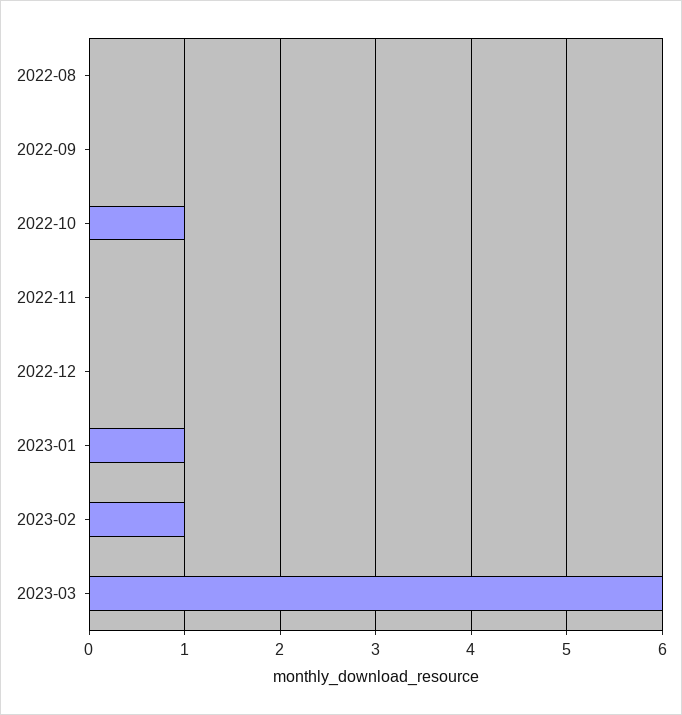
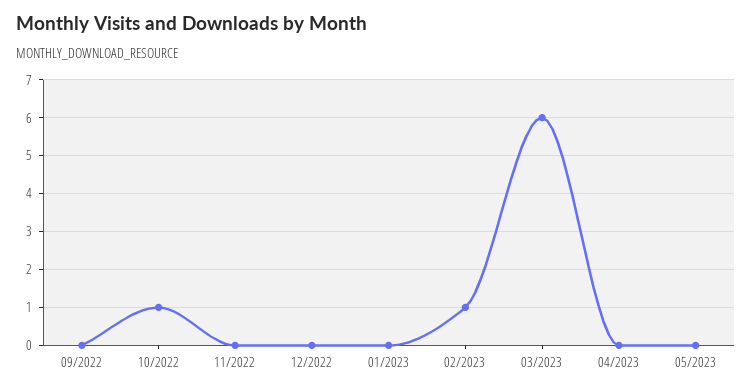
2022-08: 0 -> none
2023-01: 1 -> 0
04/2023: none -> 0
05/2023: none -> 0

